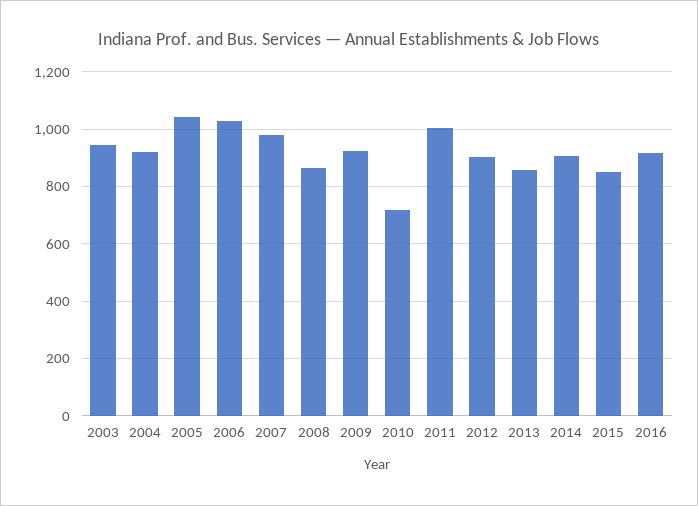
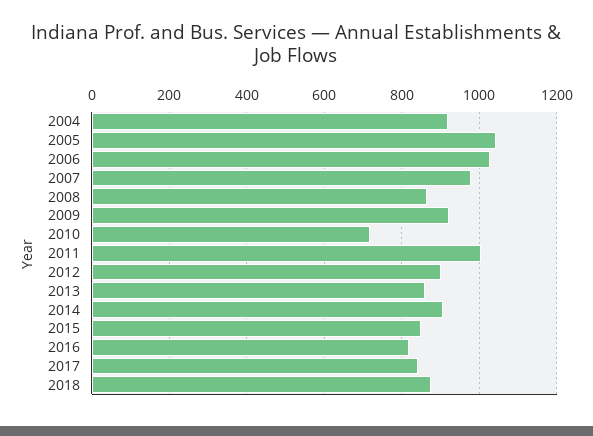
2003: 950 -> none
2016: 925 -> 820
2017: none -> 840
2018: none -> 880

